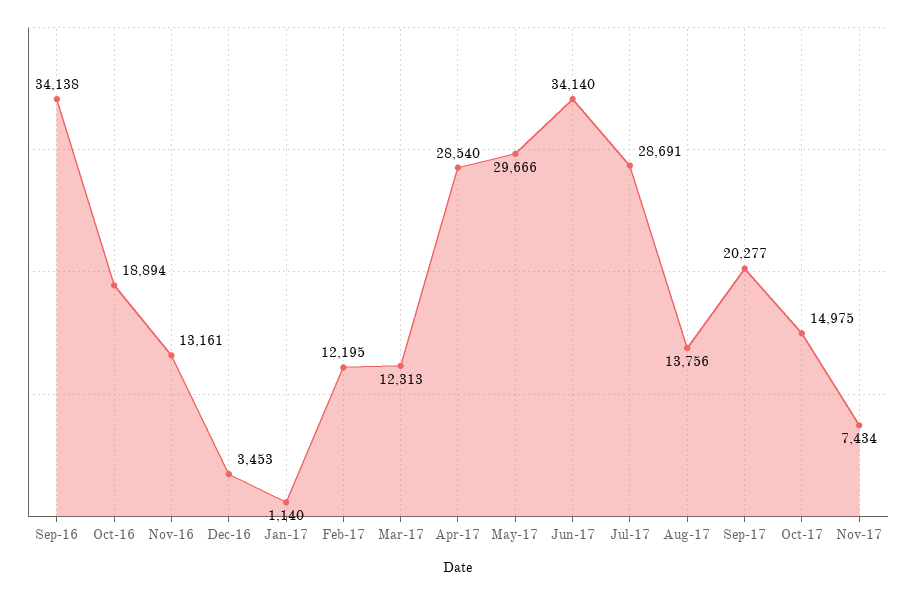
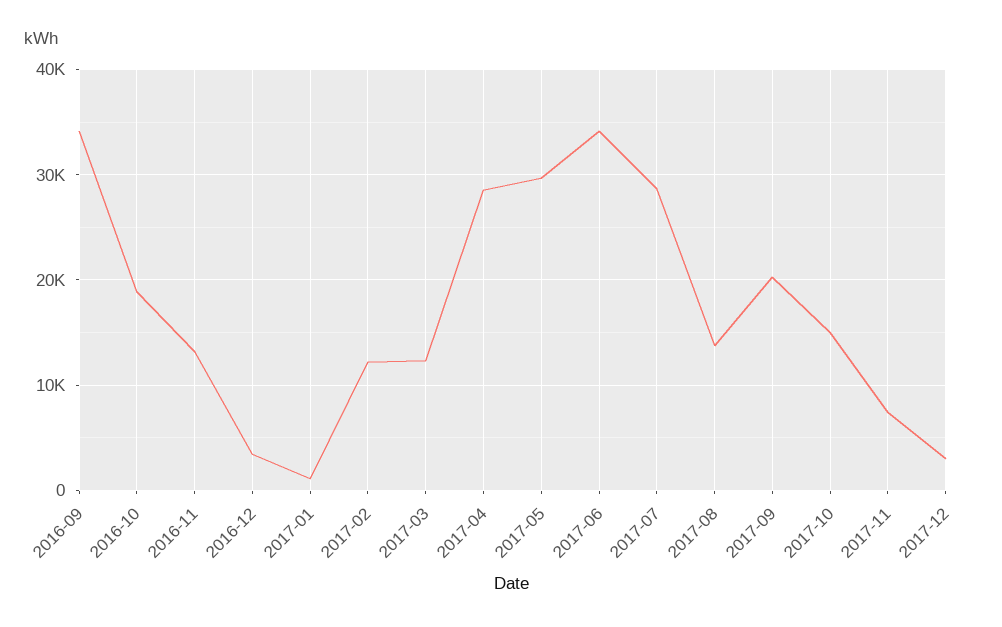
2017-12: none -> 3000

